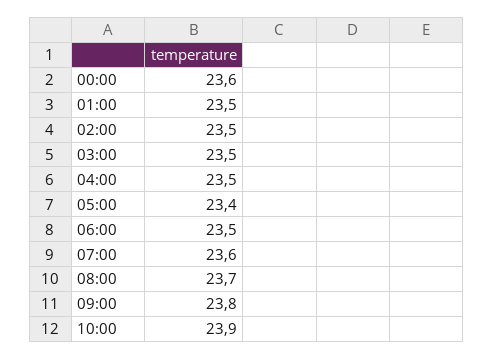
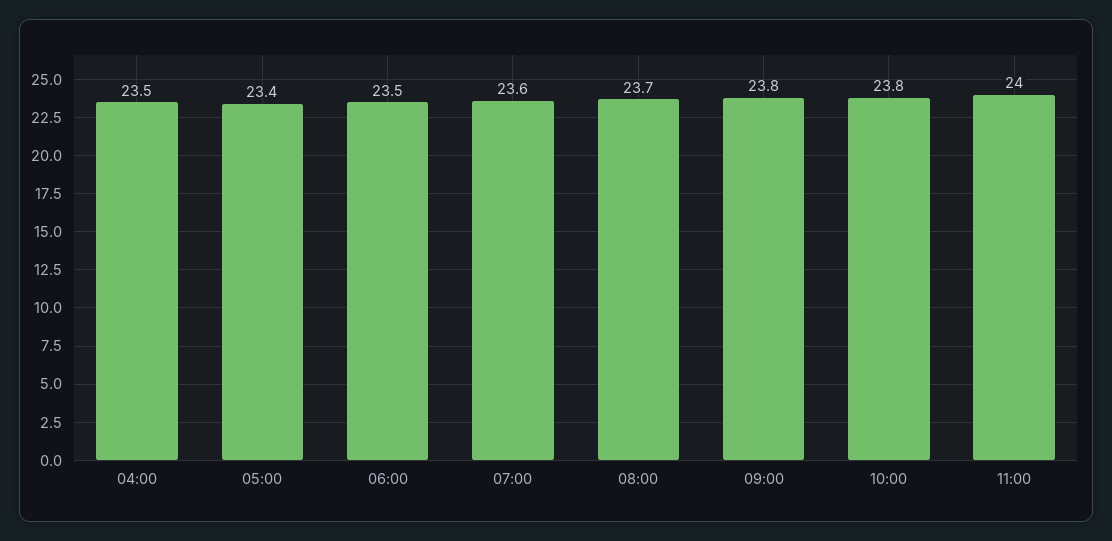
00:00: 23.6 -> none
01:00: 23.5 -> none
02:00: 23.5 -> none
03:00: 23.5 -> none
10:00: 23.9 -> 23.8
11:00: none -> 24

